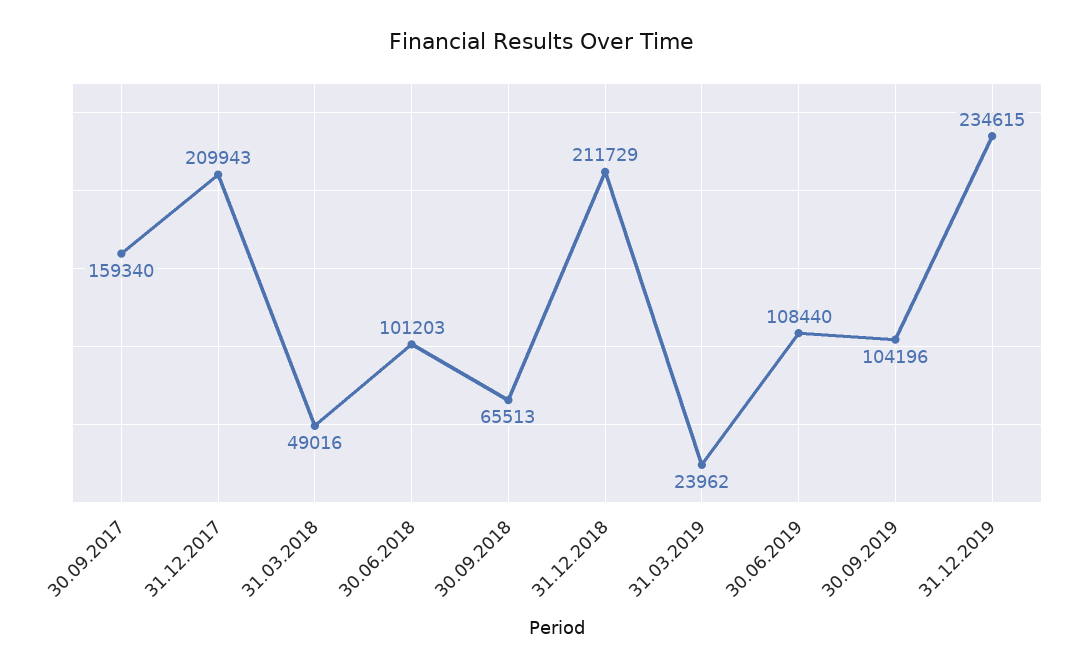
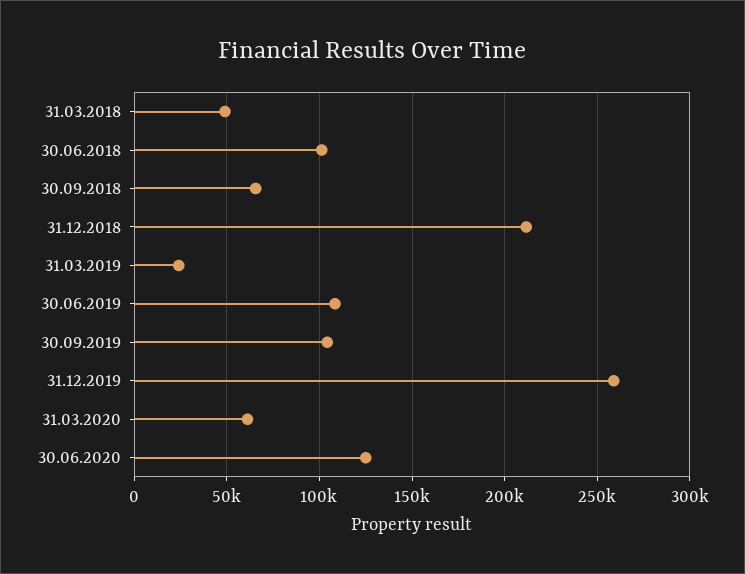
30.09.2017: 159340 -> none
31.12.2017: 209943 -> none
31.12.2019: 234615 -> 260000
31.03.2020: none -> 60000
30.06.2020: none -> 125000

